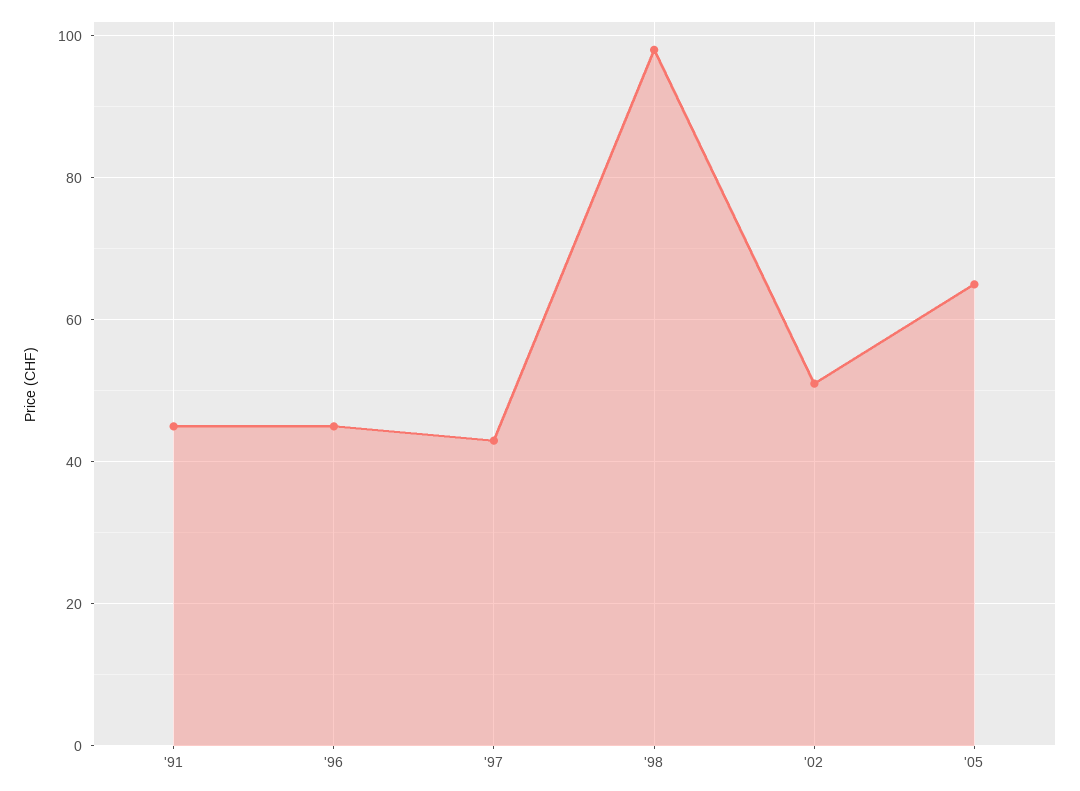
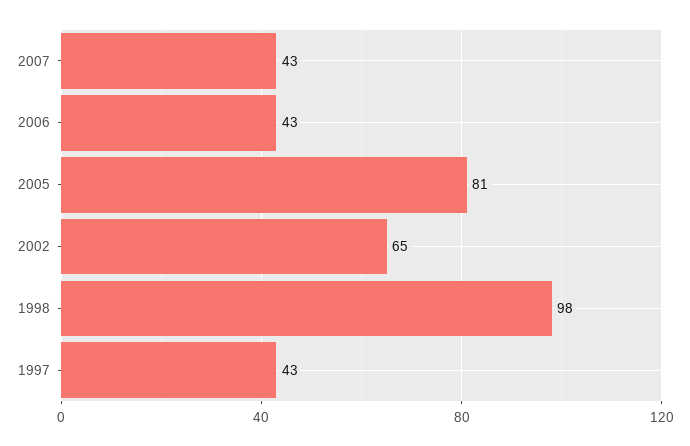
'91: 45 -> none
'96: 45 -> none
'02: 50 -> 65
'05: 65 -> 81
2007: none -> 43
2006: none -> 43

